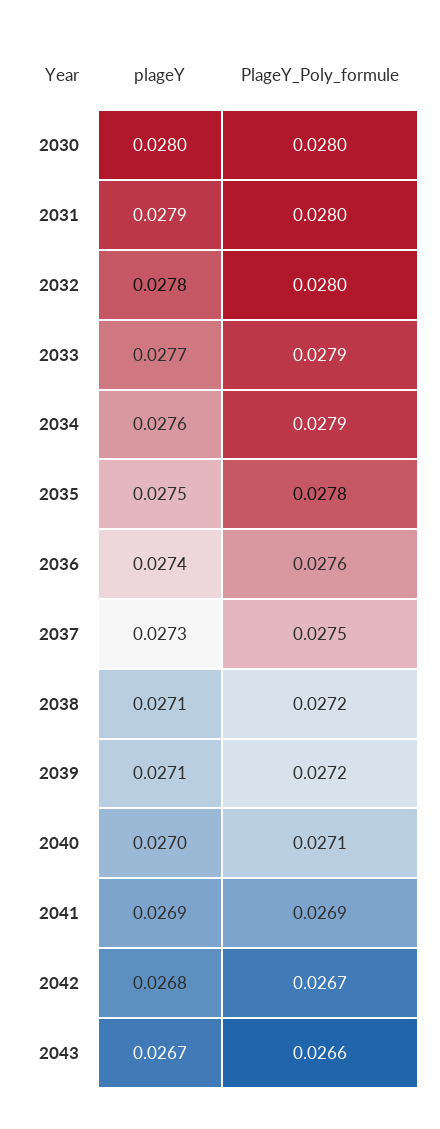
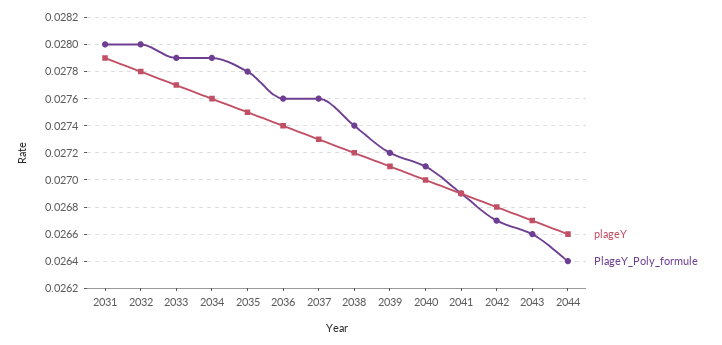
plageY, 2030: 0.028 -> none
PlageY_Poly_formule, 2030: 0.028 -> none
PlageY_Poly_formule, 2037: 0.0275 -> 0.0276
plageY, 2038: 0.0271 -> 0.0272
PlageY_Poly_formule, 2038: 0.0272 -> 0.0274
plageY, 2044: none -> 0.0266
PlageY_Poly_formule, 2044: none -> 0.0264

